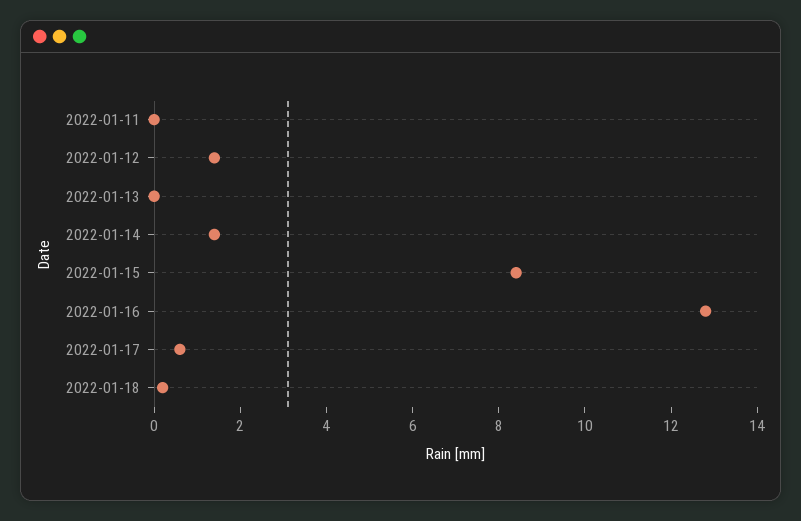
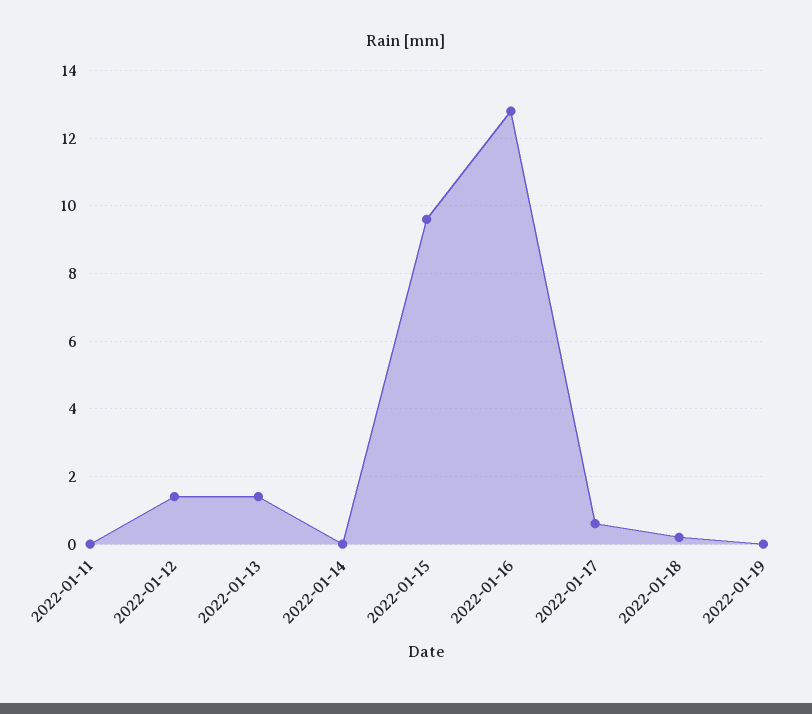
2022-01-13: 0 -> 1.5
2022-01-14: 1.5 -> 0
2022-01-15: 8.5 -> 9.5
2022-01-19: none -> 0

